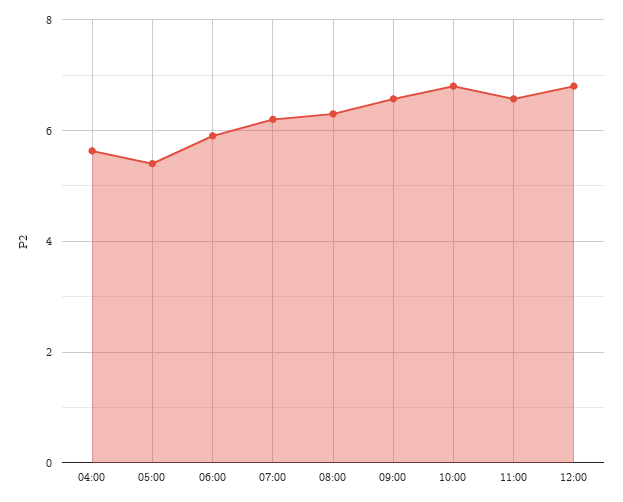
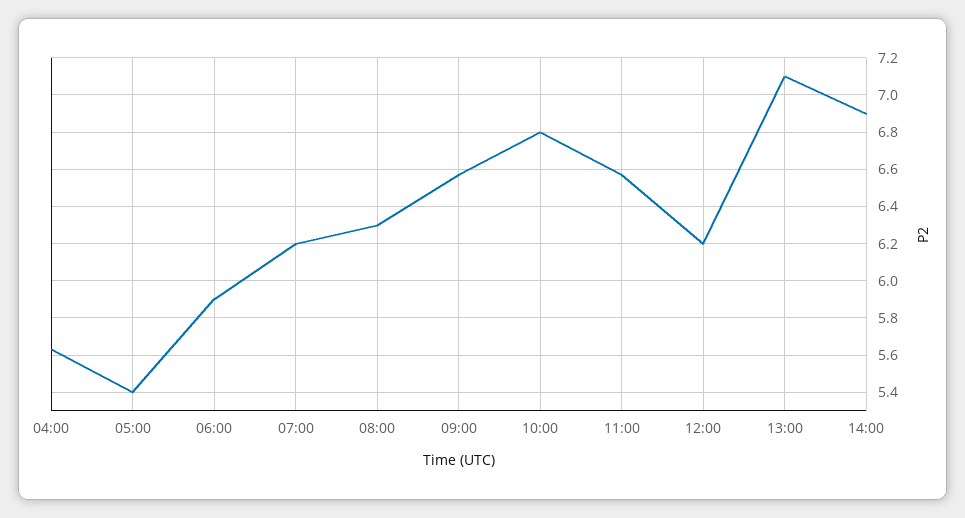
12:00: 6.8 -> 6.2
13:00: none -> 7.1
14:00: none -> 6.9

